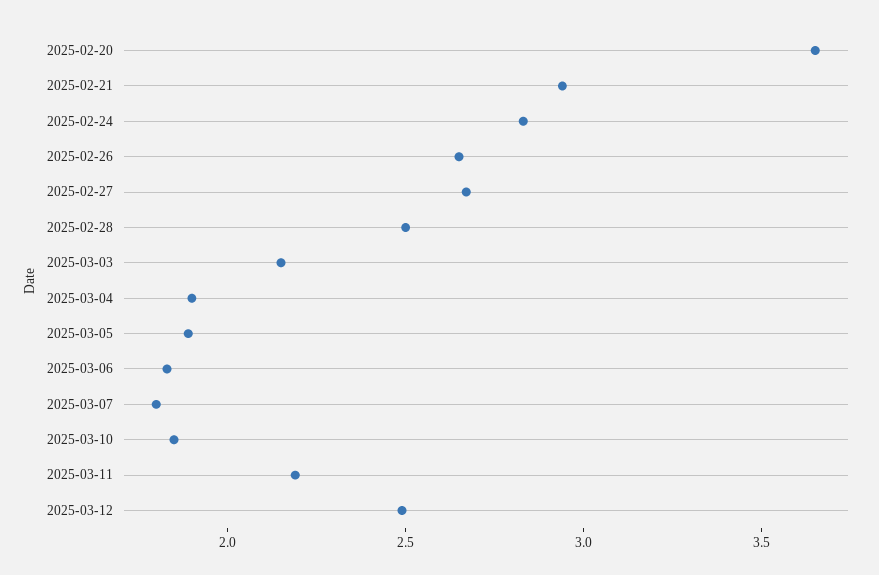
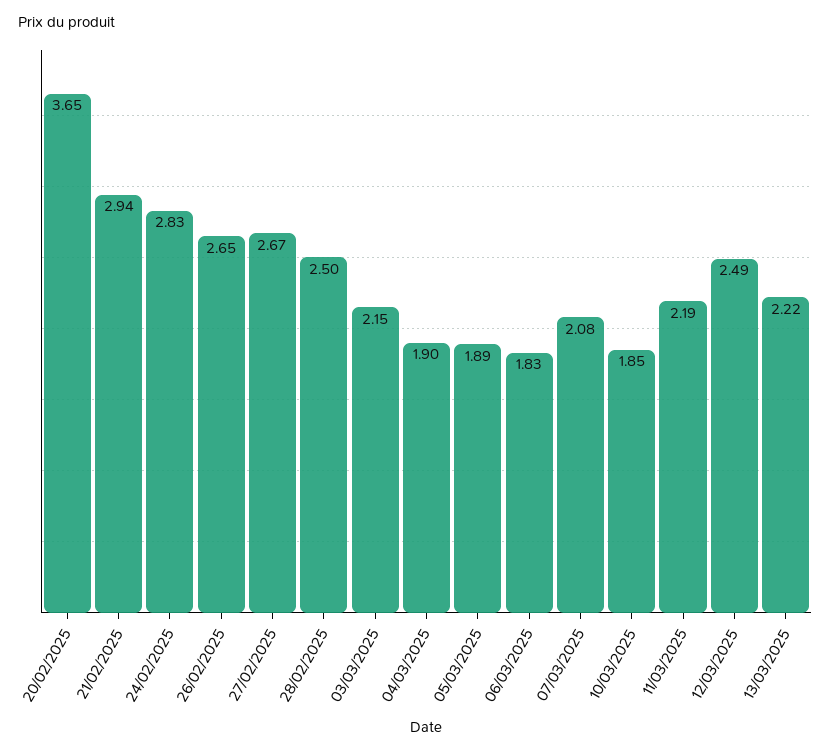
2025-03-07: 1.8 -> 2.08
13/03/2025: none -> 2.22

